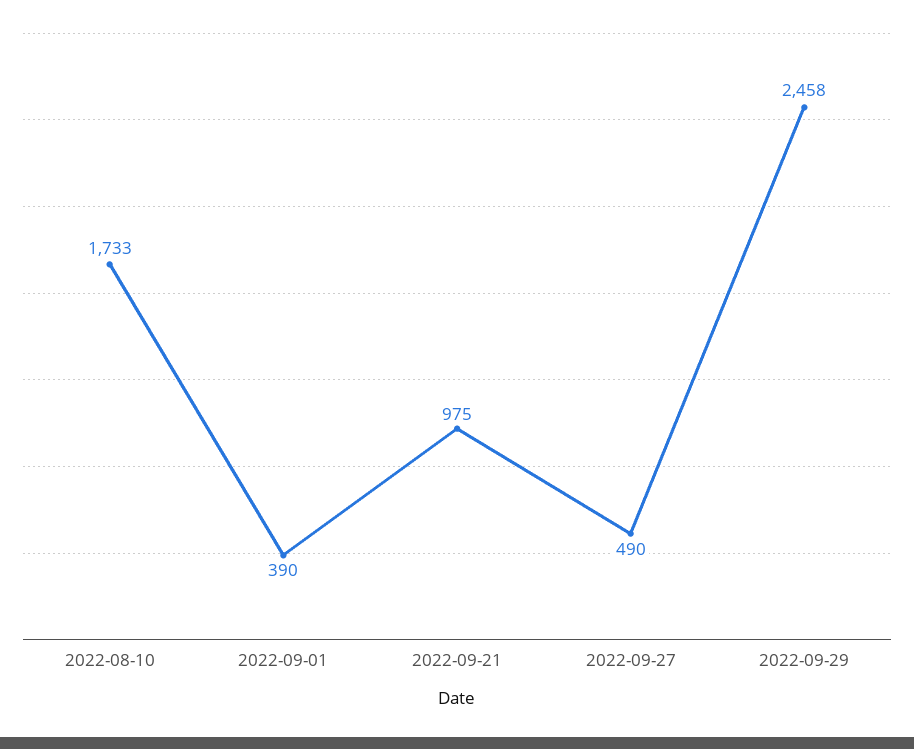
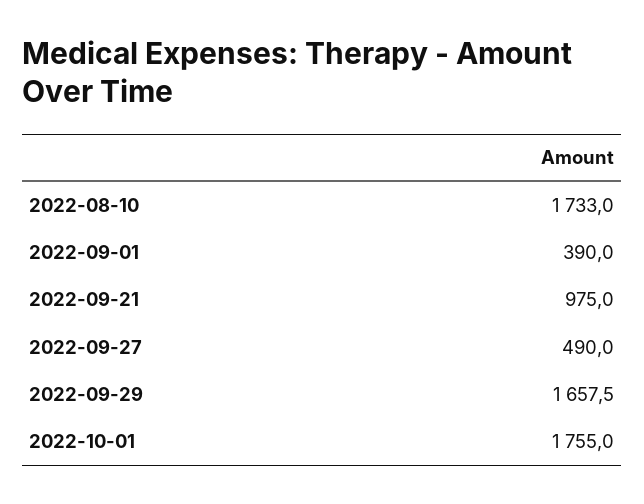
2022-09-29: 2458 -> 1657.5
2022-10-01: none -> 1755

